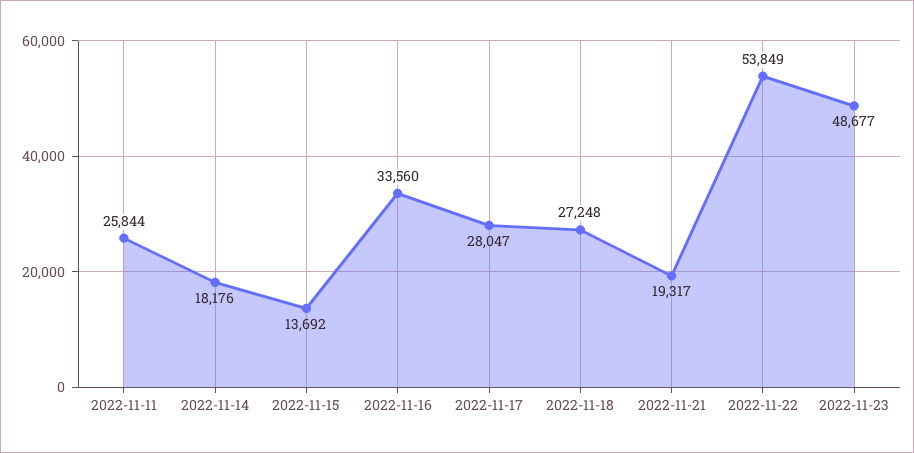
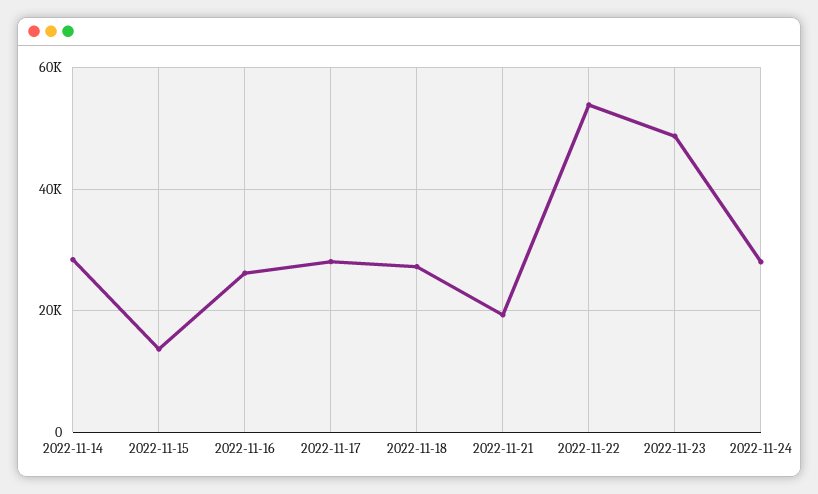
2022-11-11: 25844 -> none
2022-11-14: 18176 -> 28000
2022-11-16: 33560 -> 26000
2022-11-24: none -> 28000

